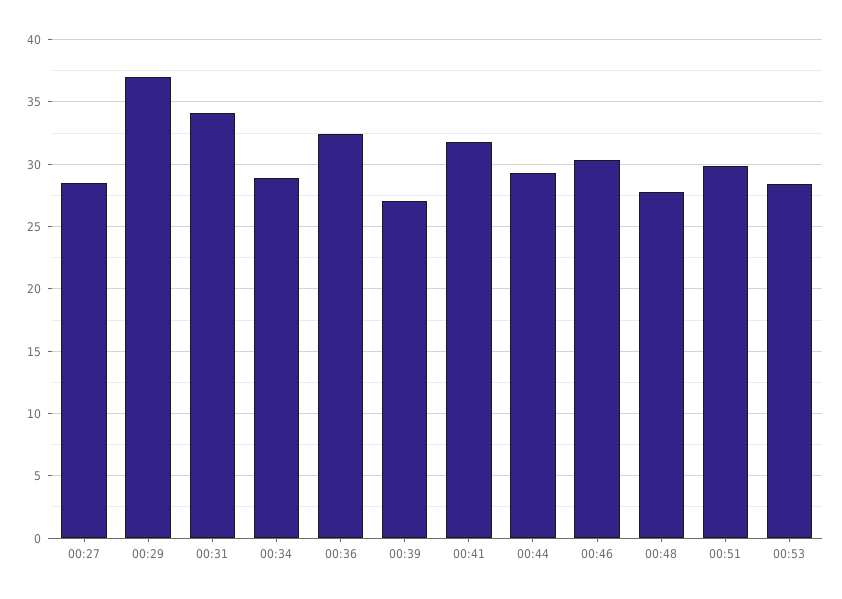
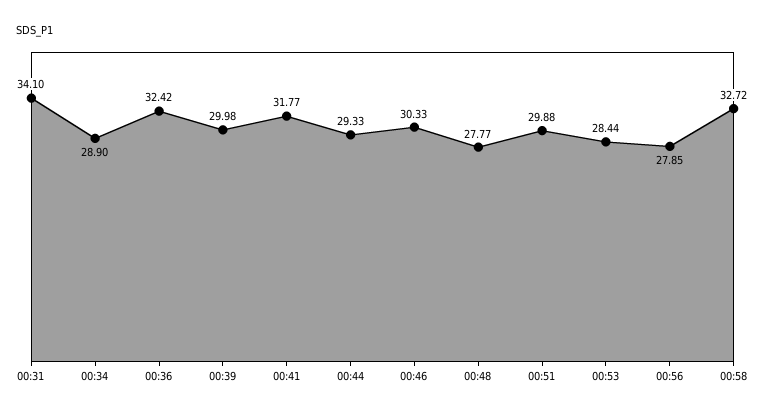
00:27: 28.5 -> none
00:29: 37 -> none
00:39: 27 -> 29.98
00:56: none -> 27.85
00:58: none -> 32.72

